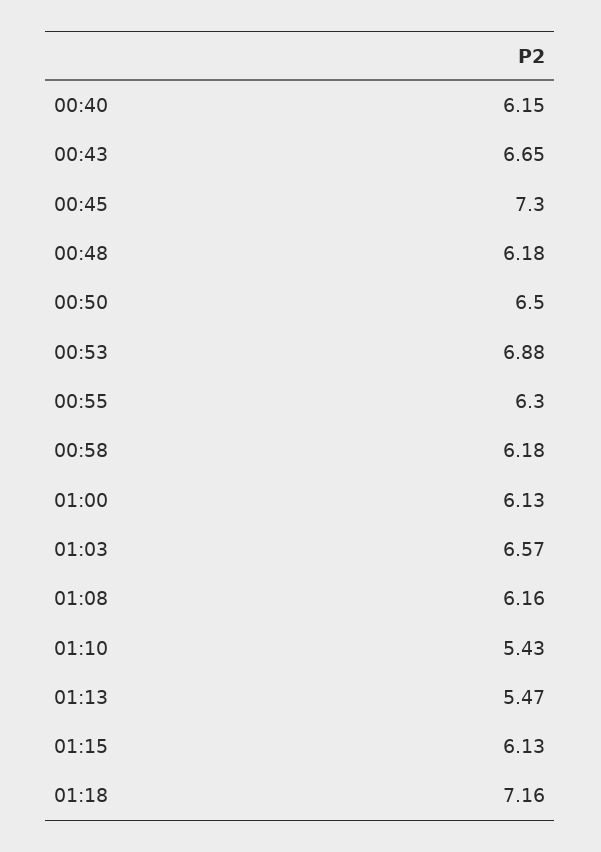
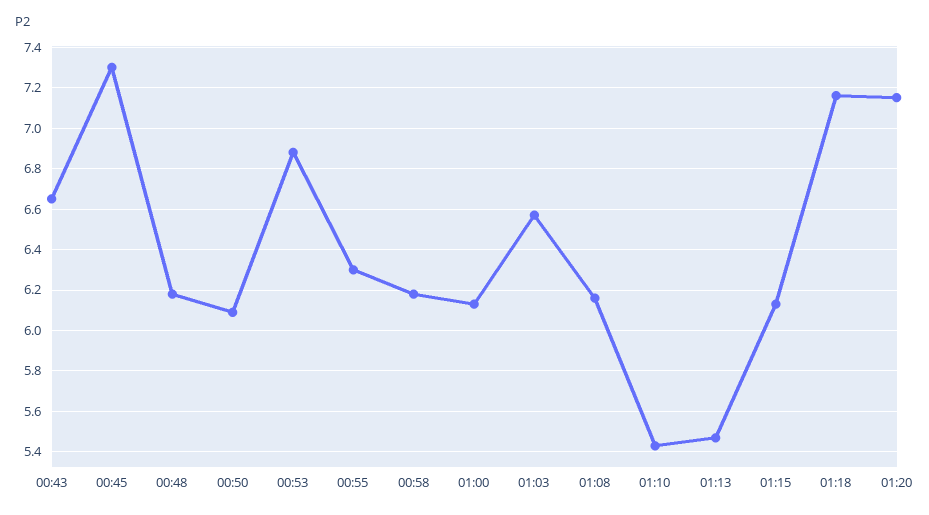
00:40: 6.15 -> none
00:50: 6.5 -> 6.1
01:20: none -> 7.15

